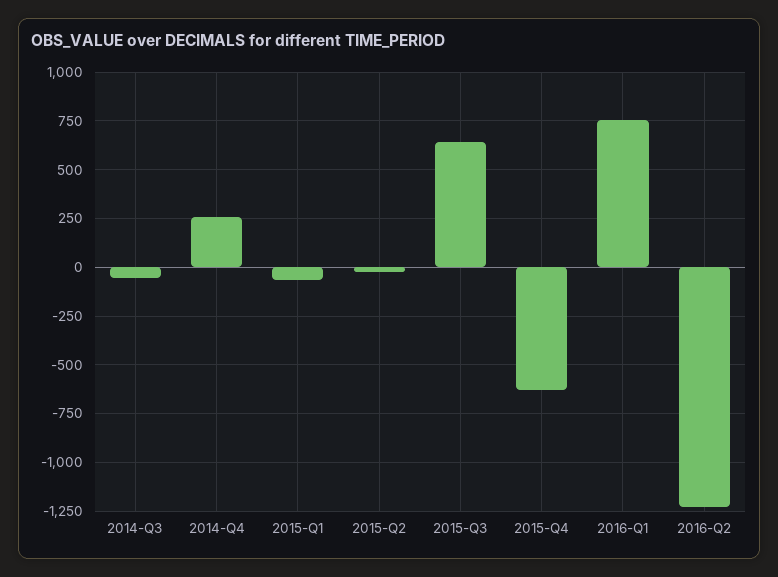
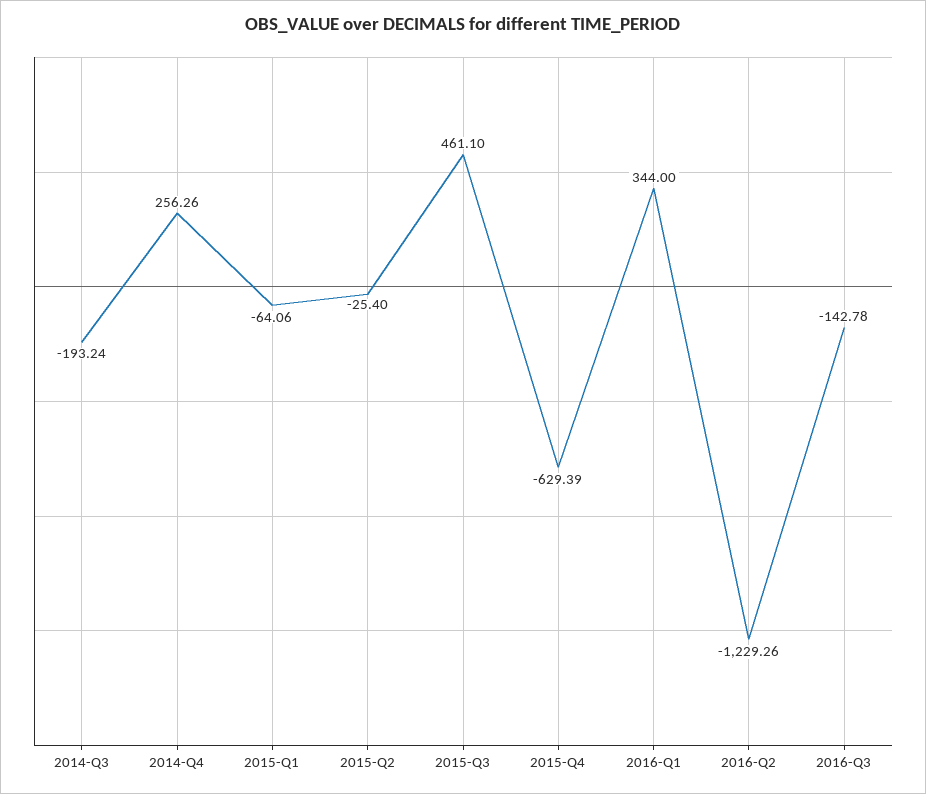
2014-Q3: -50 -> -193.24
2015-Q3: 650 -> 461.1
2016-Q1: 750 -> 344
2016-Q3: none -> -142.78

